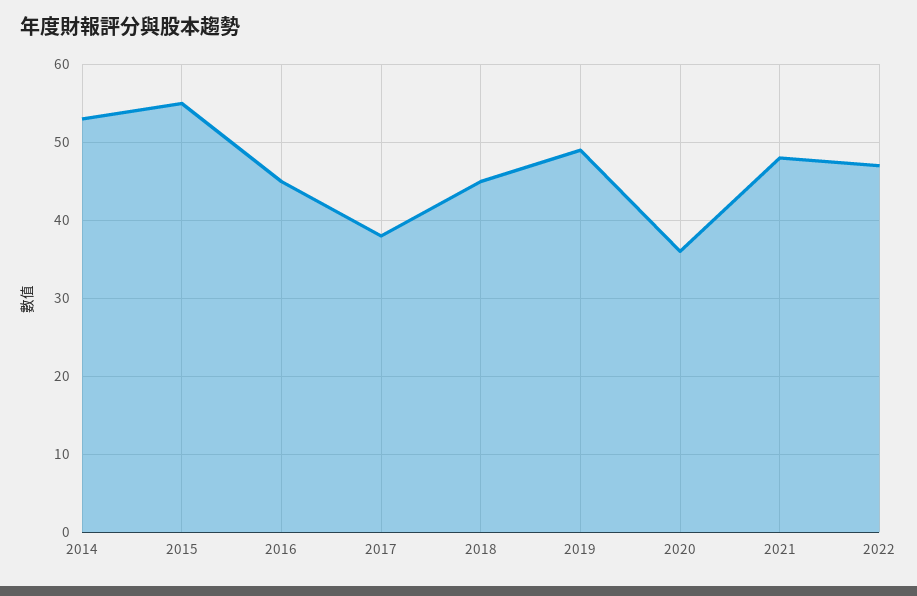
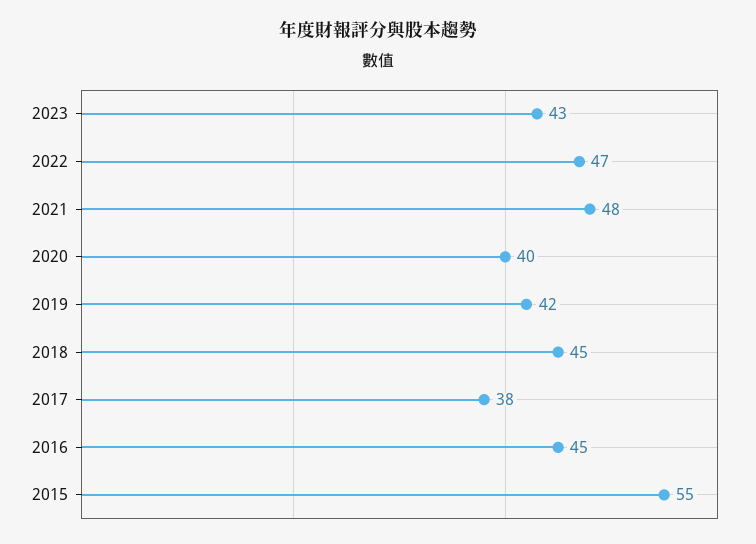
2014: 53 -> none
2019: 49 -> 42
2020: 36 -> 40
2023: none -> 43

